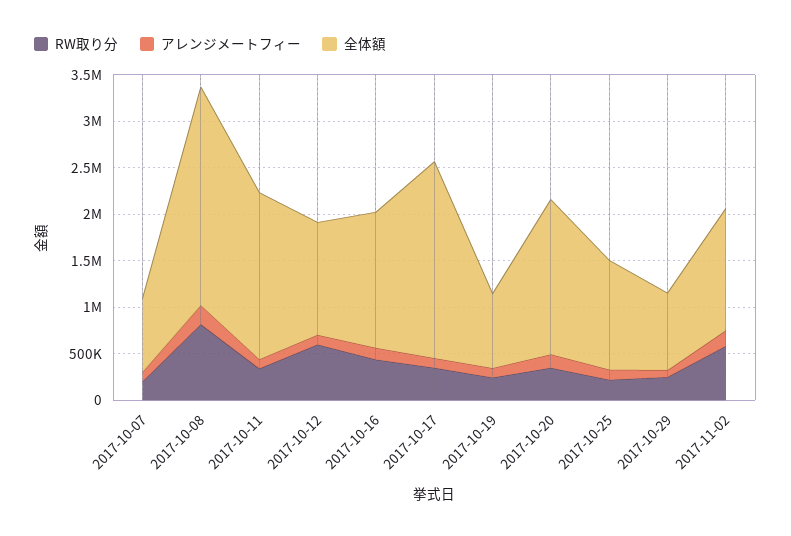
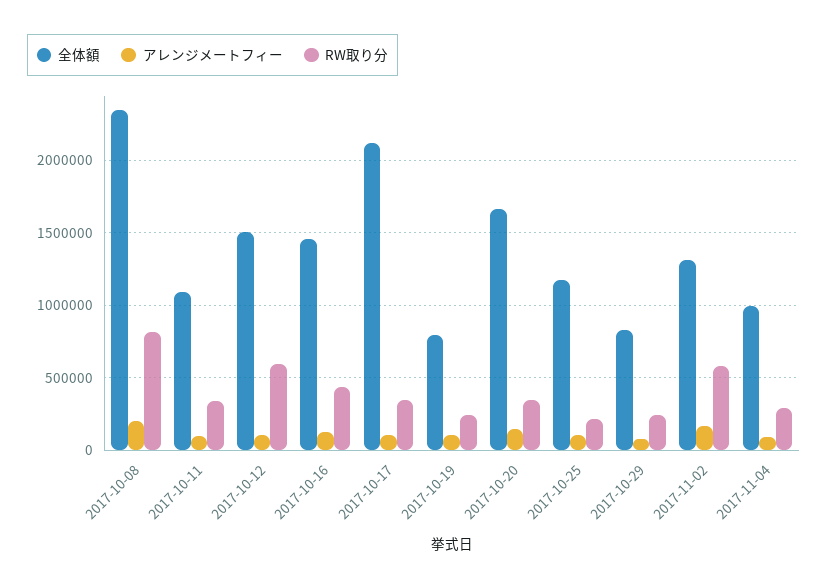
RW取り分, 2017-10-07: 200000 -> none
アレンジメートフィー, 2017-10-07: 100000 -> none
全体額, 2017-10-07: 800000 -> none
全体額, 2017-10-11: 1800000 -> 1100000
全体額, 2017-10-12: 1200000 -> 1500000
全体額, 2017-11-04: none -> 1000000
アレンジメートフィー, 2017-11-04: none -> 100000
RW取り分, 2017-11-04: none -> 300000

